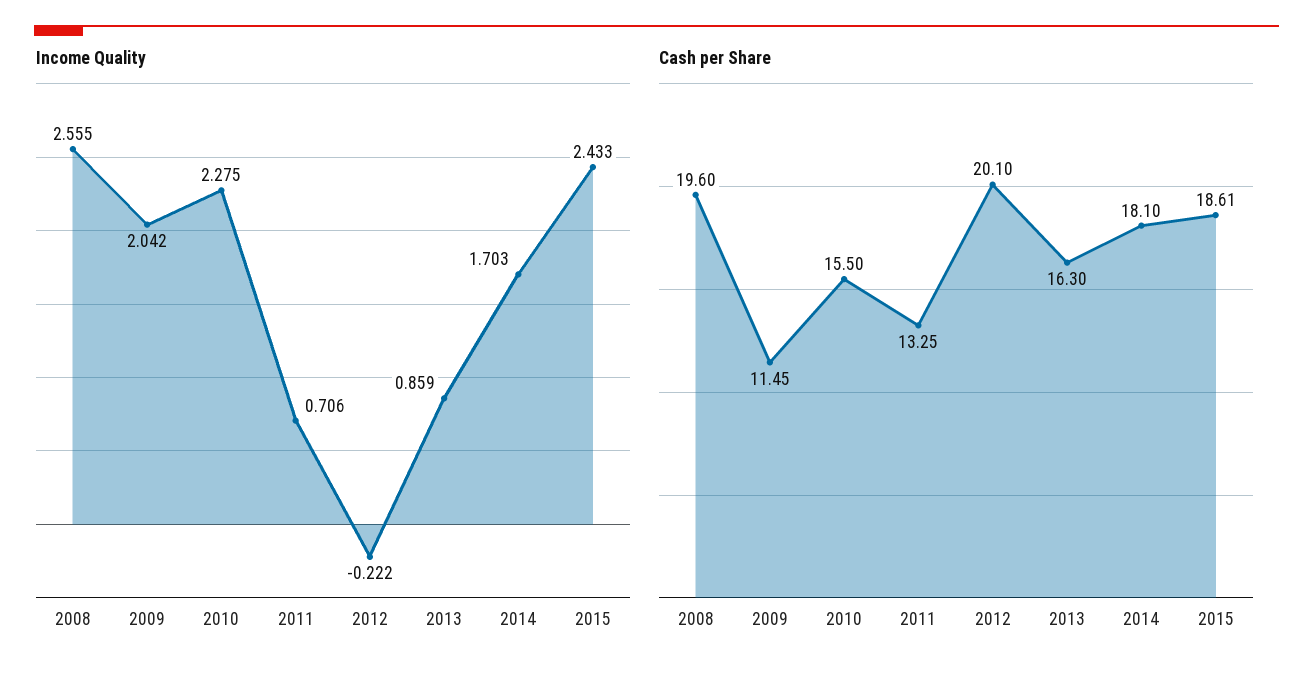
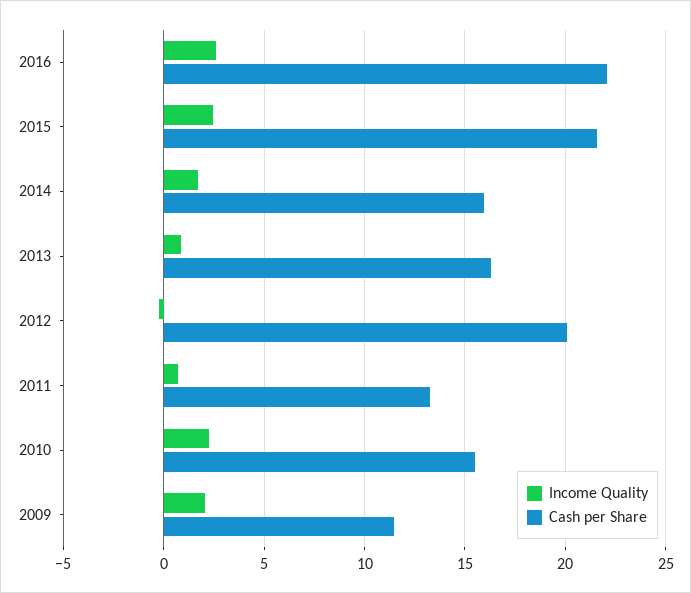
Income Quality, 2008: 2.555 -> none
Cash per Share, 2008: 19.6 -> none
Cash per Share, 2014: 18.1 -> 16
Cash per Share, 2015: 18.61 -> 21.5
Income Quality, 2016: none -> 2.5
Cash per Share, 2016: none -> 22

